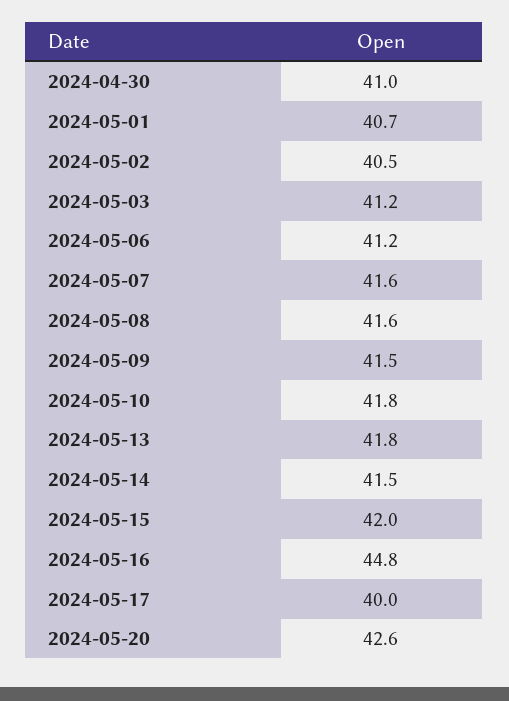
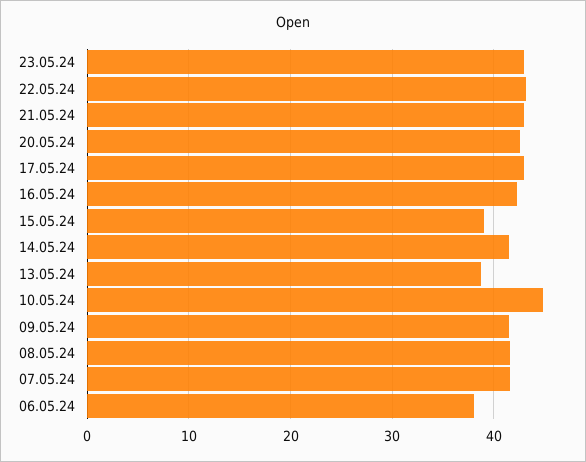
2024-04-30: 41 -> none
2024-05-01: 40.7 -> none
2024-05-02: 40.5 -> none
2024-05-03: 41.2 -> none
2024-05-06: 41.2 -> 38
2024-05-10: 41.8 -> 45
2024-05-13: 41.8 -> 39
2024-05-15: 42 -> 39
2024-05-16: 44.8 -> 42
2024-05-17: 40 -> 43
23.05.24: none -> 43
22.05.24: none -> 43
21.05.24: none -> 43

